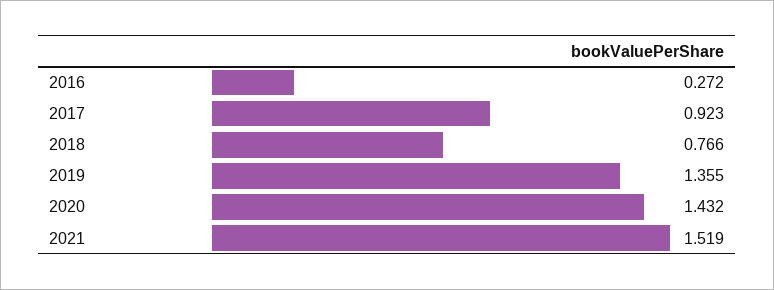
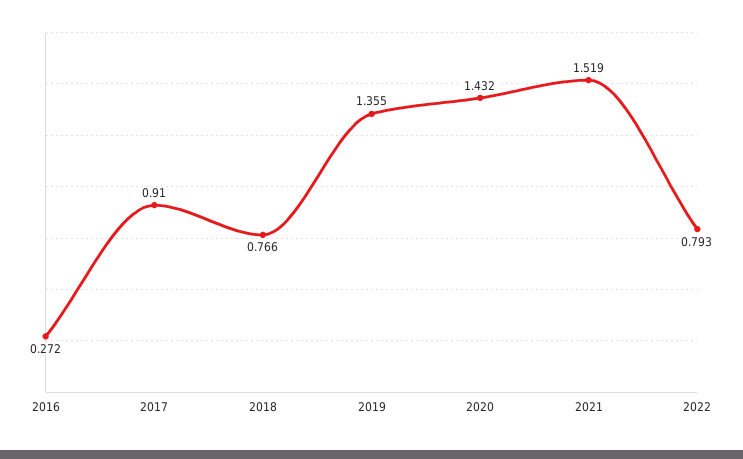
2017: 0.923 -> 0.91
2022: none -> 0.793

